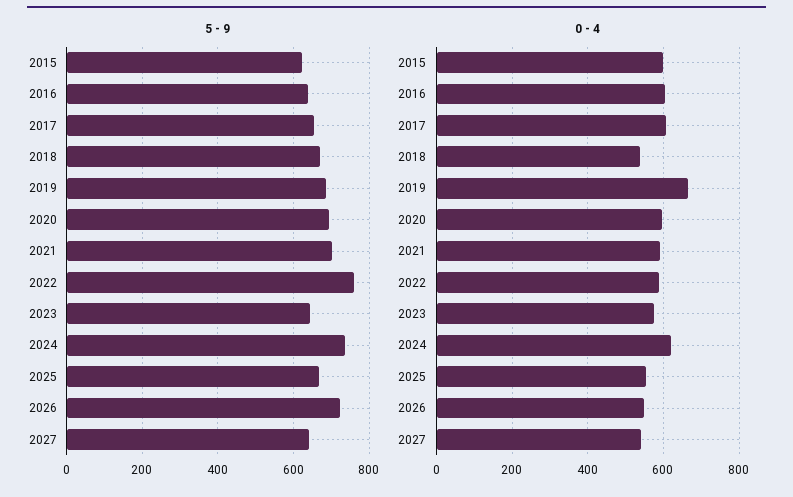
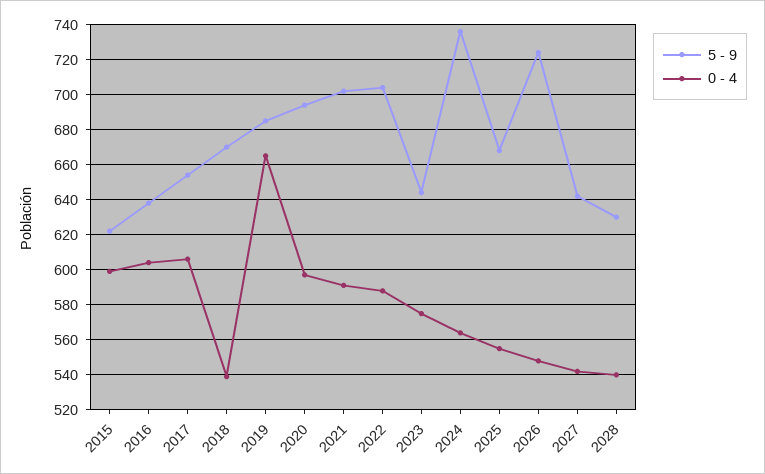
5 - 9, 2022: 760 -> 705
0 - 4, 2024: 620 -> 565
5 - 9, 2028: none -> 630
0 - 4, 2028: none -> 540

